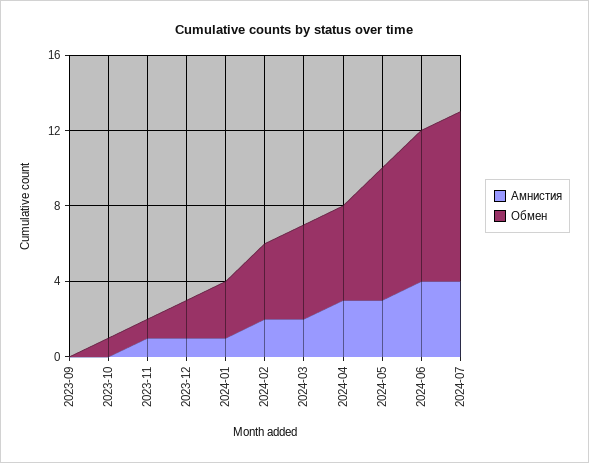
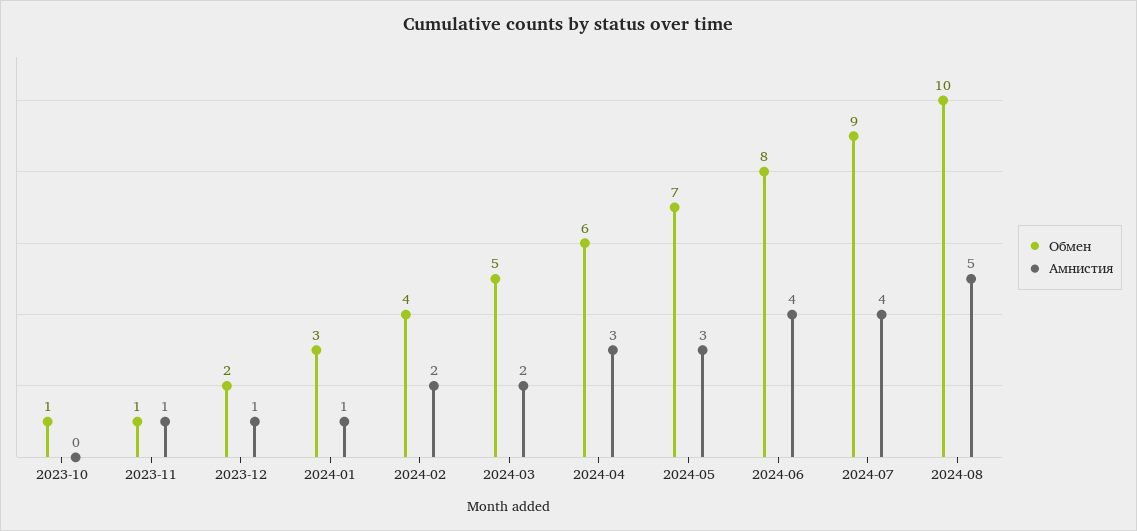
Амнистия, 2023-09: 0 -> none
Обмен, 2023-09: 0 -> none
Обмен, 2024-04: 5 -> 6
Обмен, 2024-08: none -> 10
Амнистия, 2024-08: none -> 5

